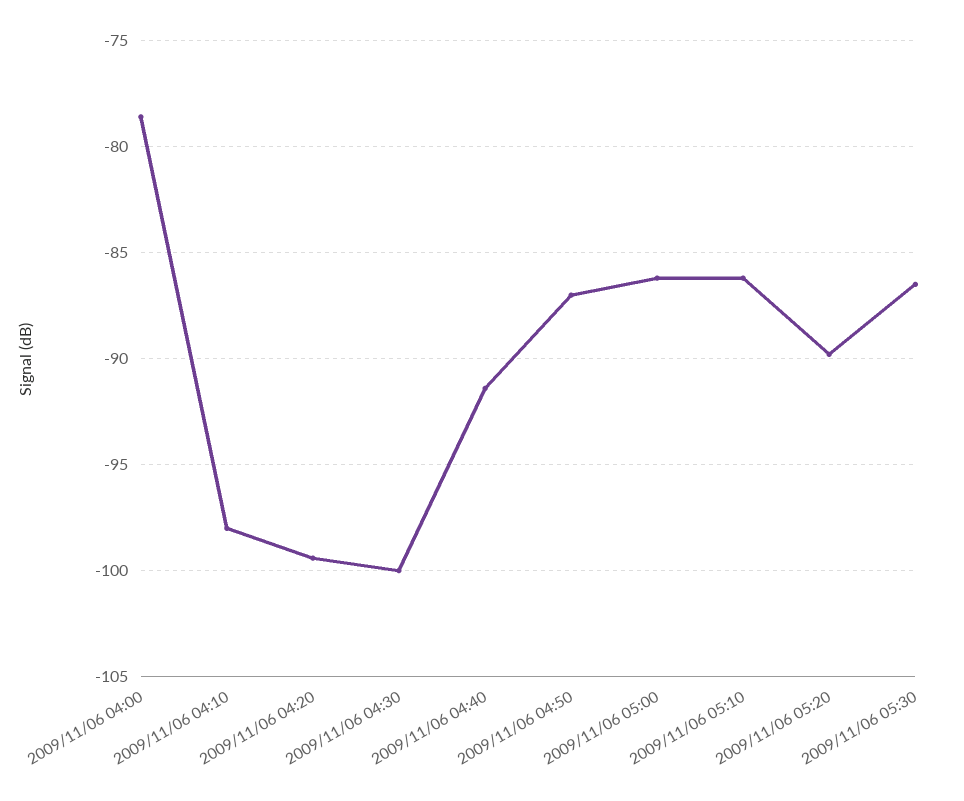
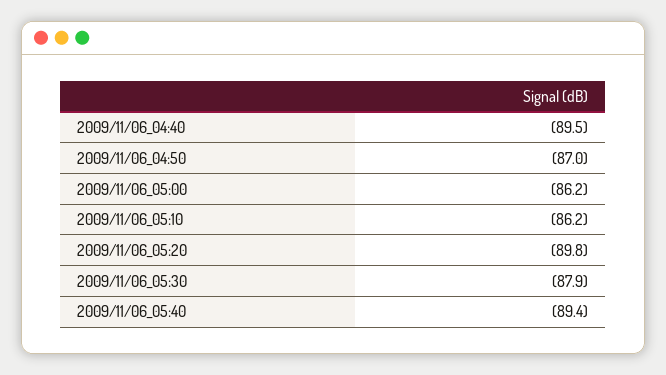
2009/11/06 04:00: -78.5 -> none
2009/11/06 04:10: -98 -> none
2009/11/06 04:20: -99.5 -> none
2009/11/06 04:30: -100 -> none
2009/11/06 04:40: -91.5 -> -89.5
2009/11/06 05:30: -86.5 -> -87.9
2009/11/06_05:40: none -> -89.4

